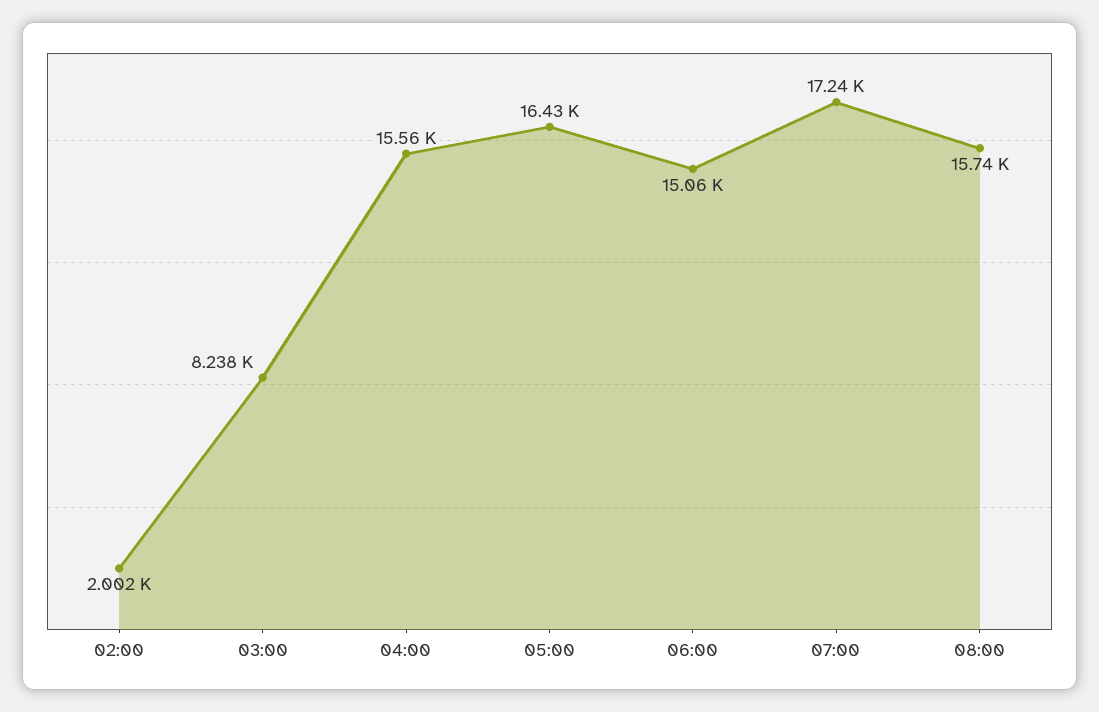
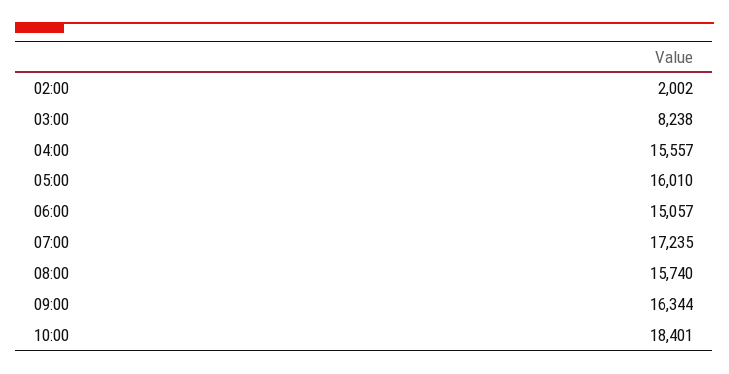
05:00: 16430 -> 16010
09:00: none -> 16344
10:00: none -> 18401

